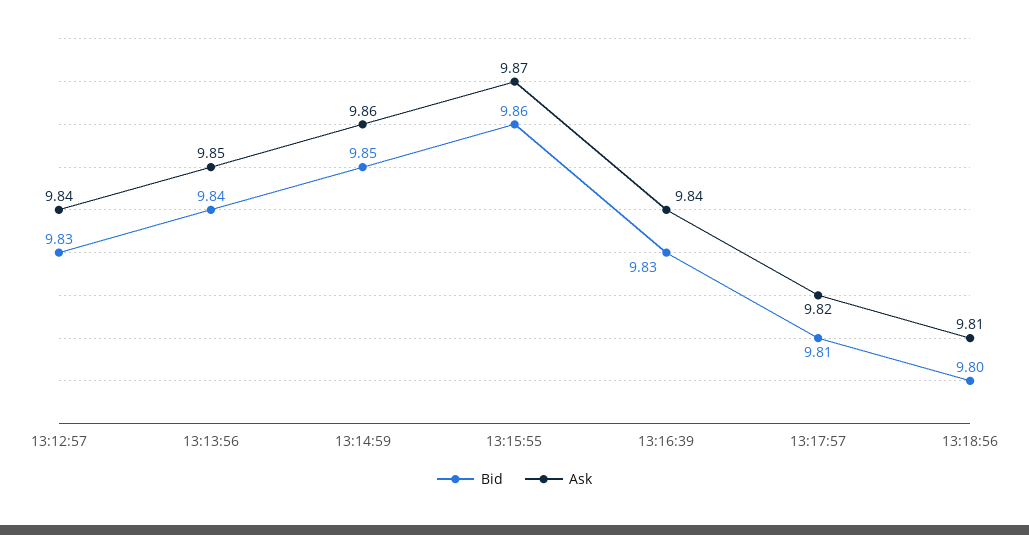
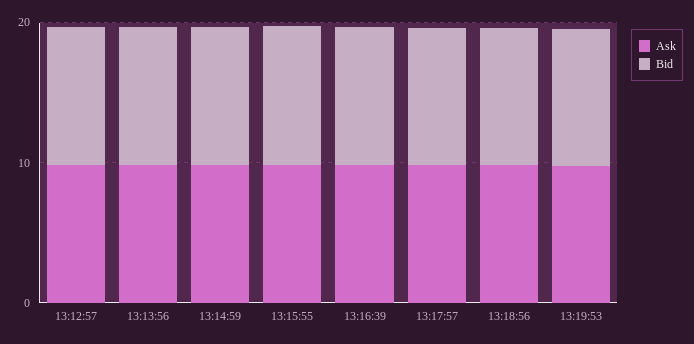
Ask, 13:19:53: none -> 10
Bid, 13:19:53: none -> 10

